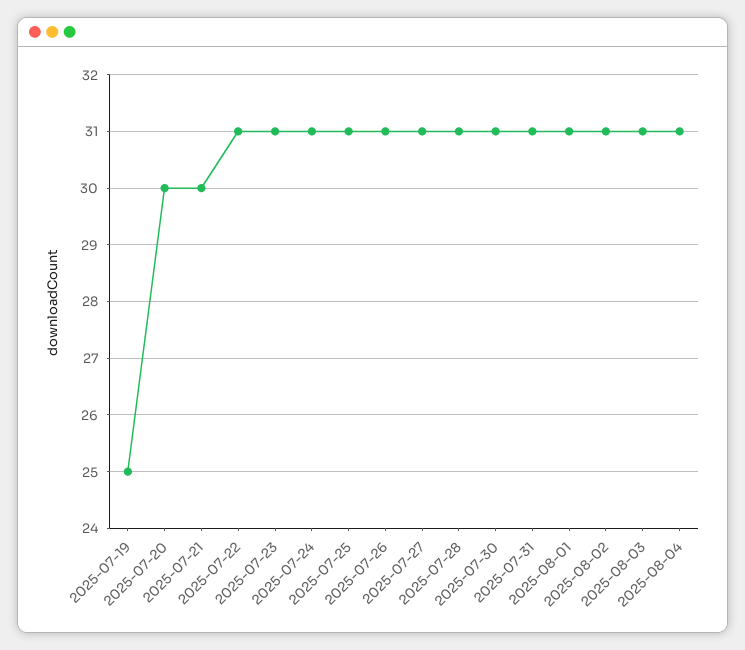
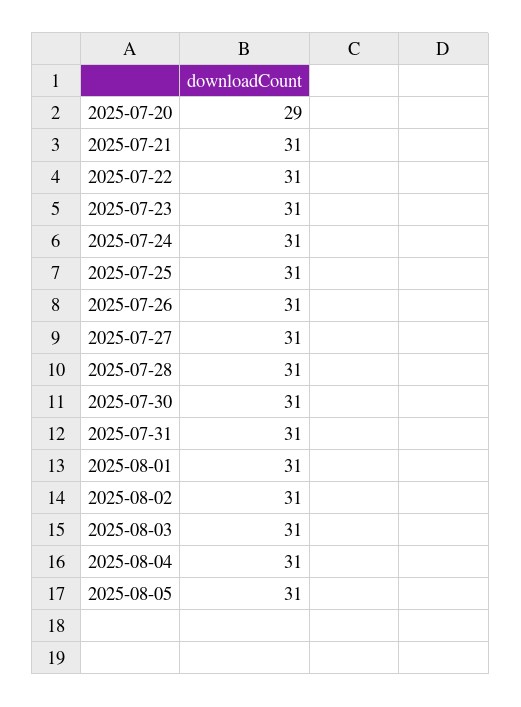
2025-07-19: 25 -> none
2025-07-20: 30 -> 29
2025-07-21: 30 -> 31
2025-08-05: none -> 31

